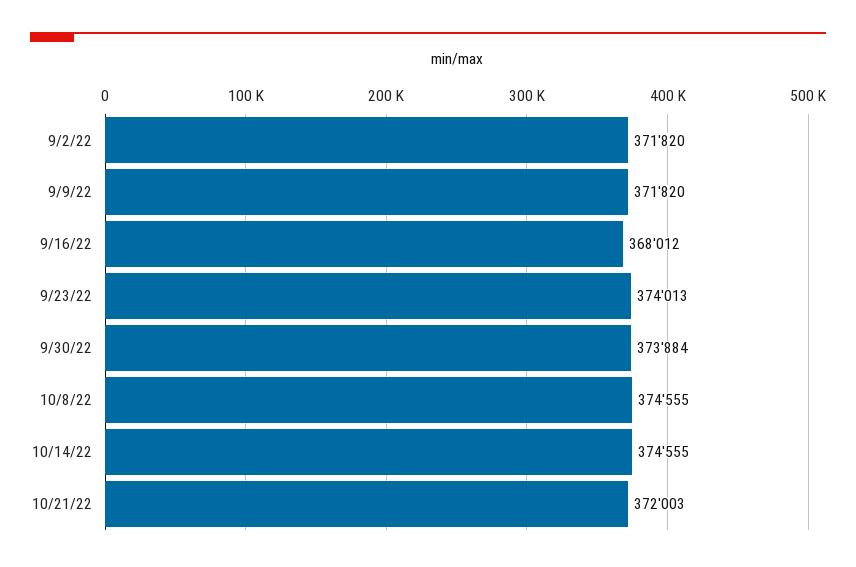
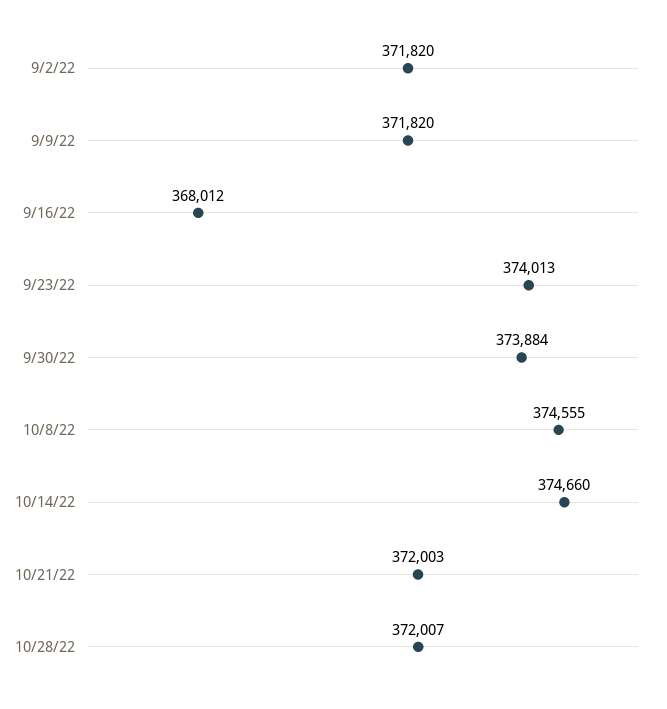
10/14/22: 374555 -> 374660
10/28/22: none -> 372007

